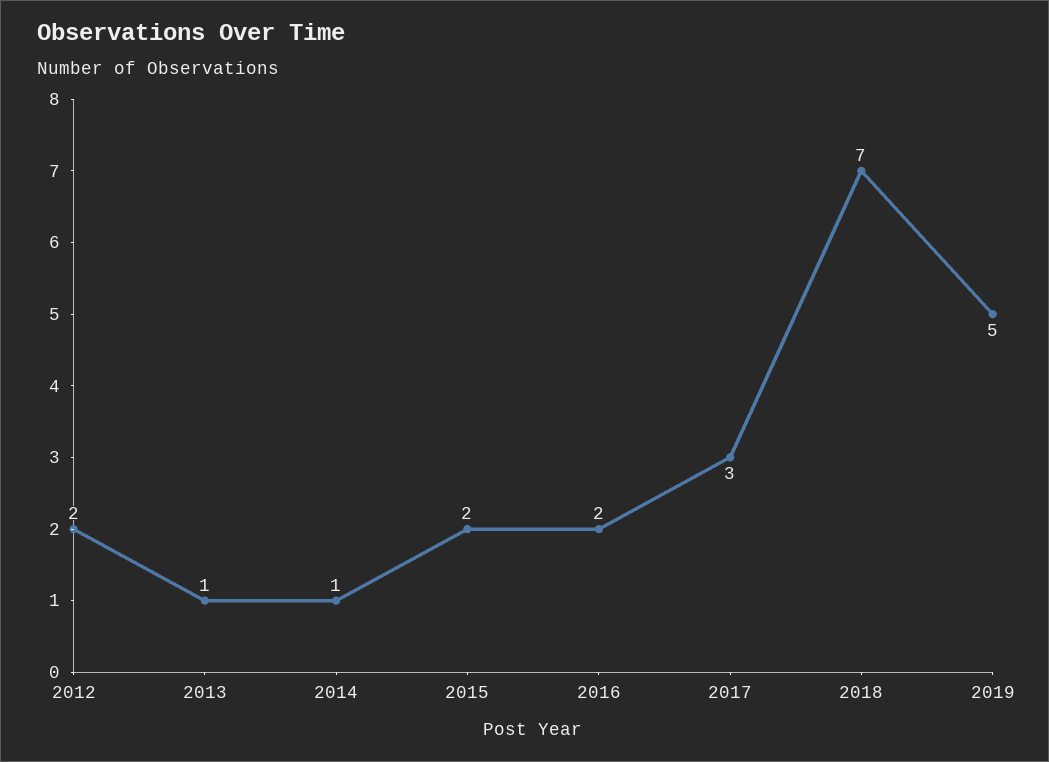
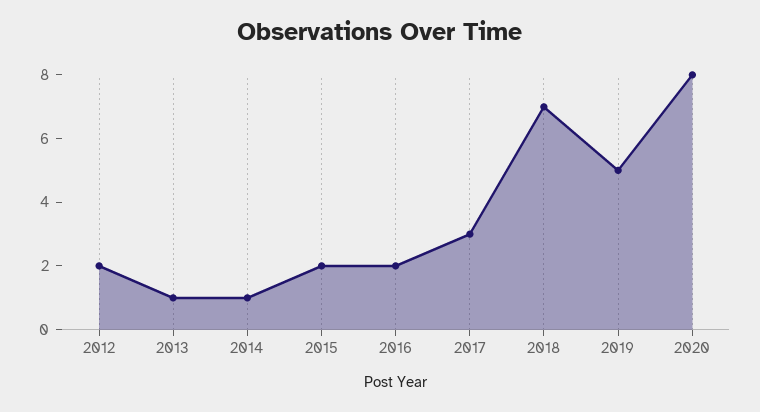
2020: none -> 8

